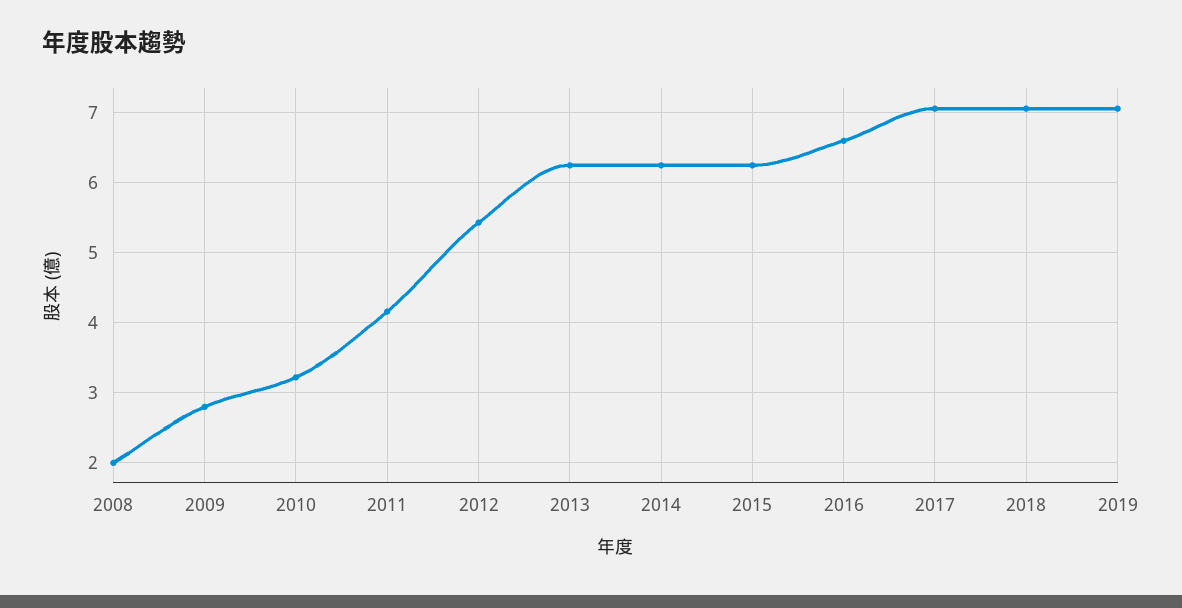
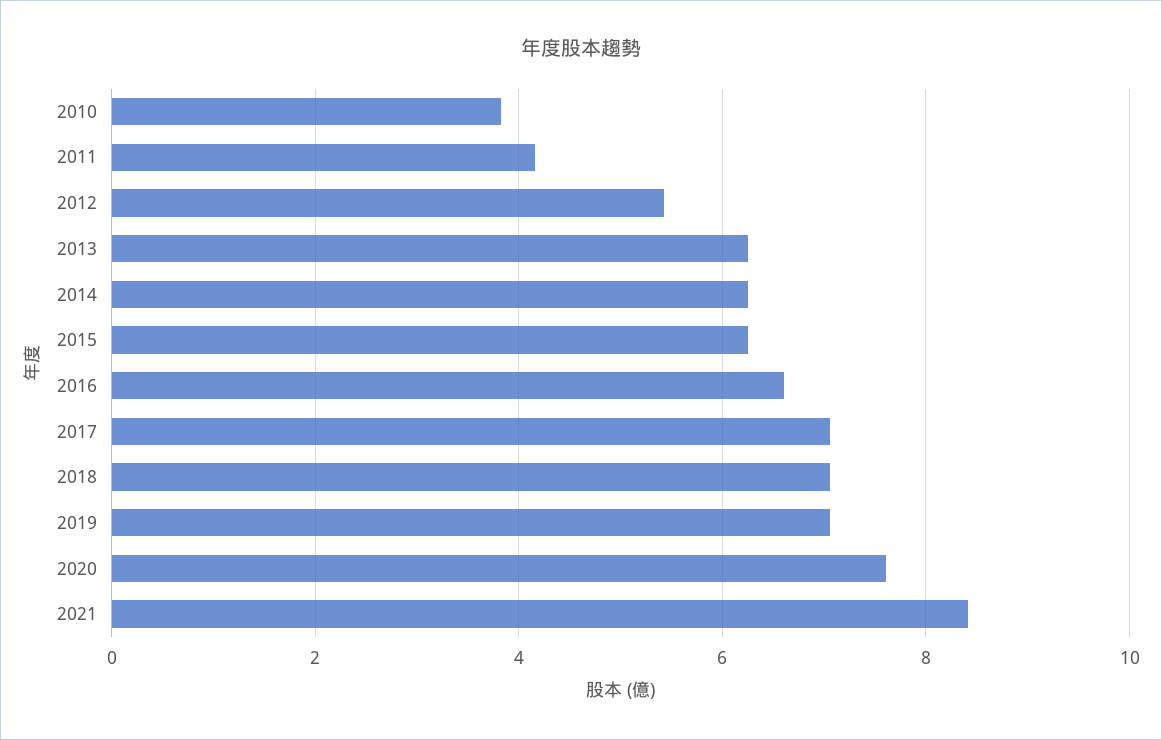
2008: 2 -> none
2009: 2.8 -> none
2010: 3.2 -> 3.8
2020: none -> 7.6
2021: none -> 8.4

